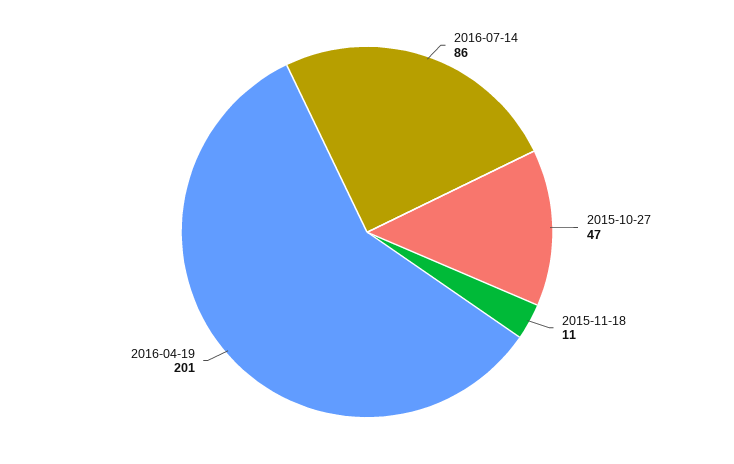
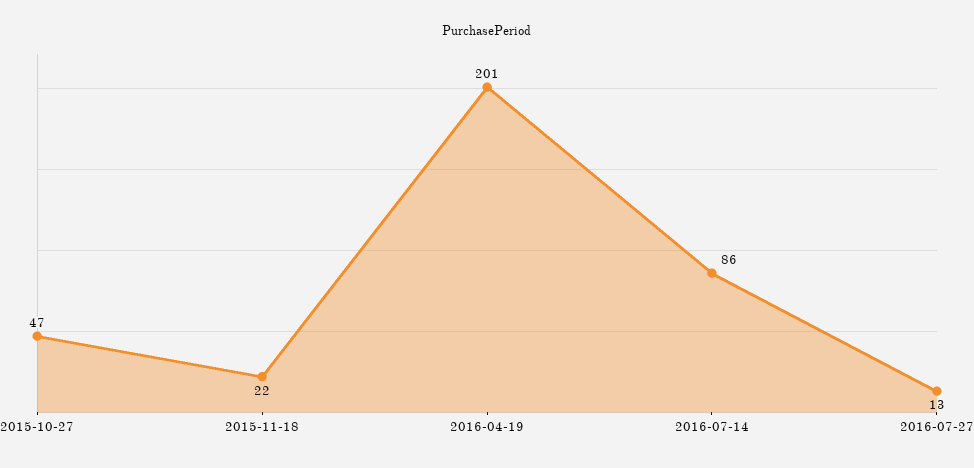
2015-11-18: 11 -> 22
2016-07-27: none -> 13

